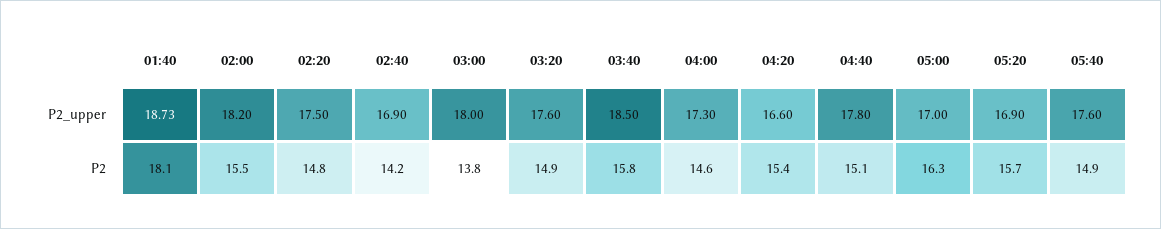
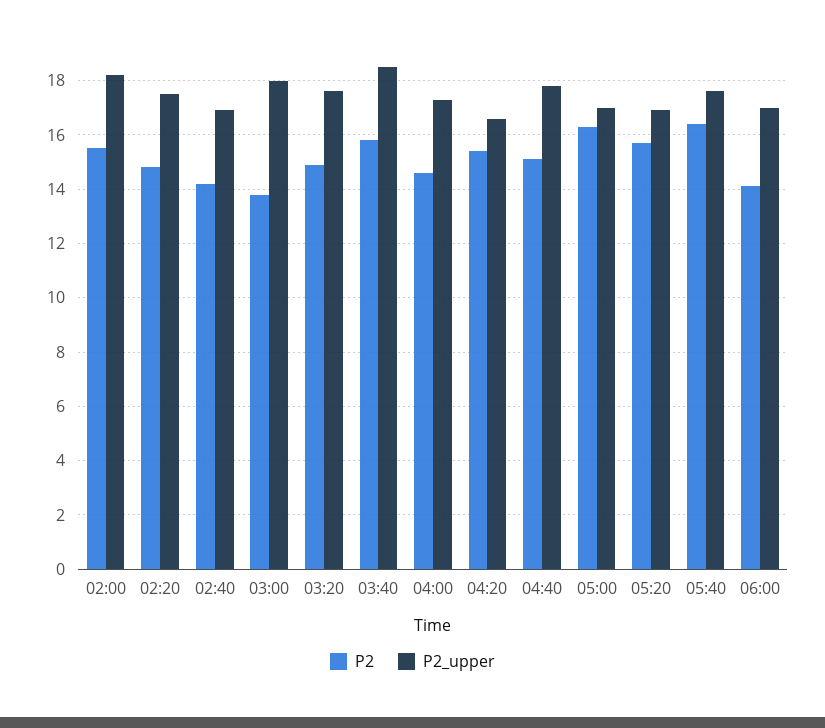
P2_upper, 01:40: 18.73 -> none
P2, 01:40: 18.1 -> none
P2, 05:40: 14.9 -> 16.5
P2, 06:00: none -> 14
P2_upper, 06:00: none -> 17

